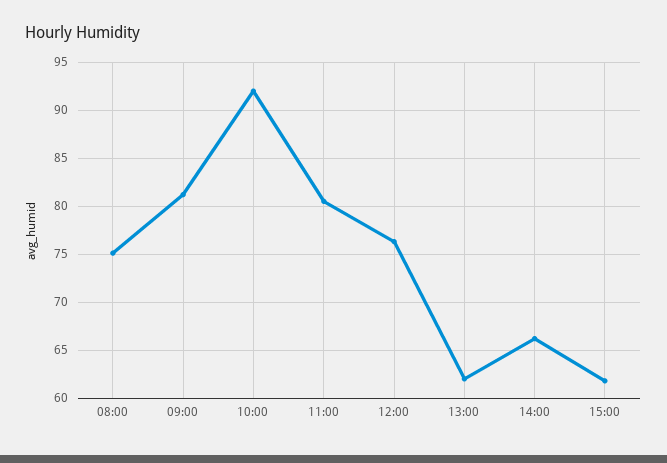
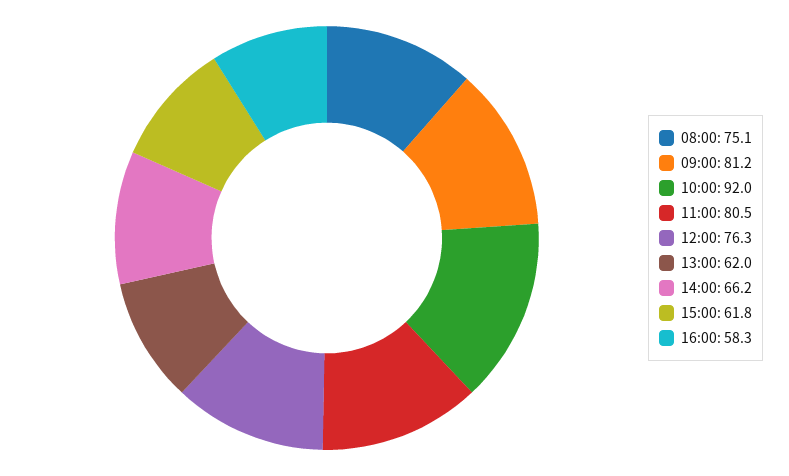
16:00: none -> 58.3

